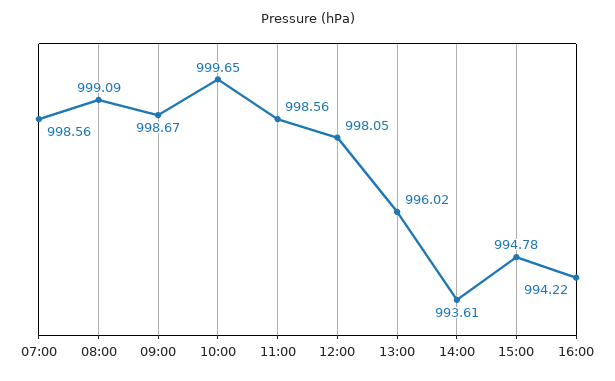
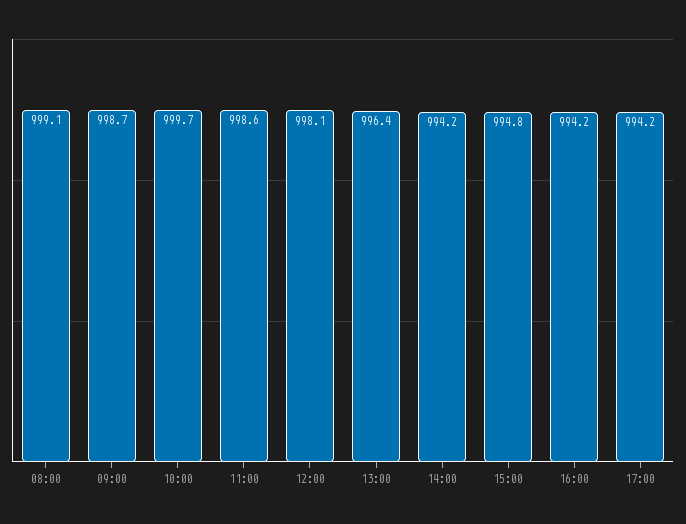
07:00: 998.56 -> none
13:00: 996.02 -> 996.4
14:00: 993.61 -> 994.2
17:00: none -> 994.2

